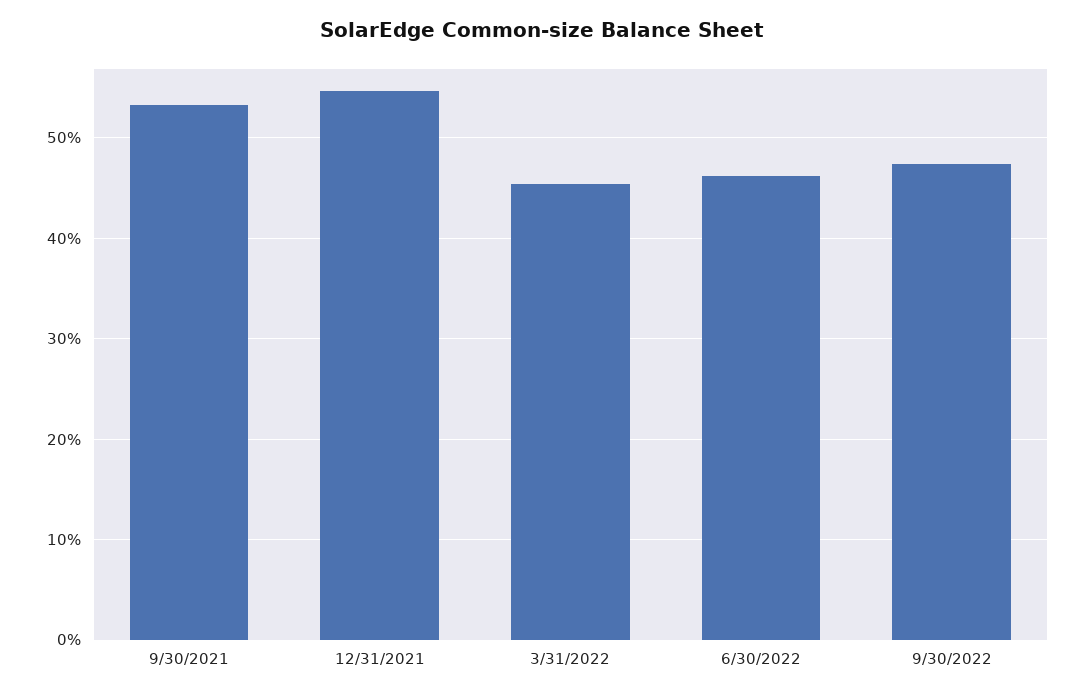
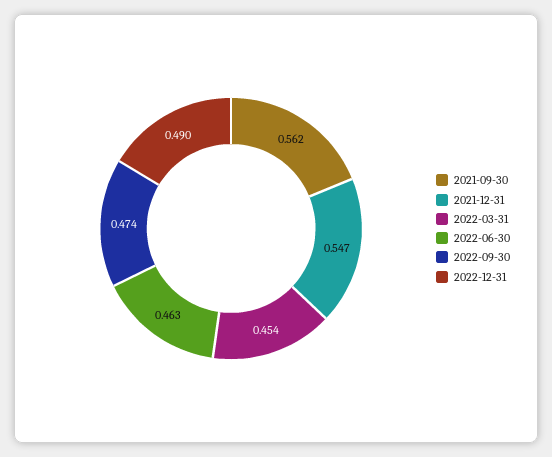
9/30/2021: 0.53 -> 0.562
2022-12-31: none -> 0.49

